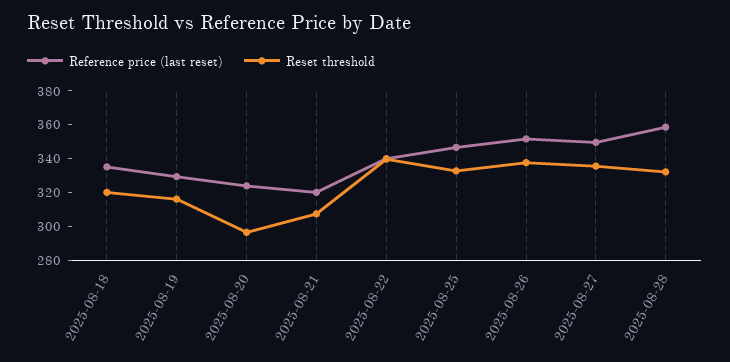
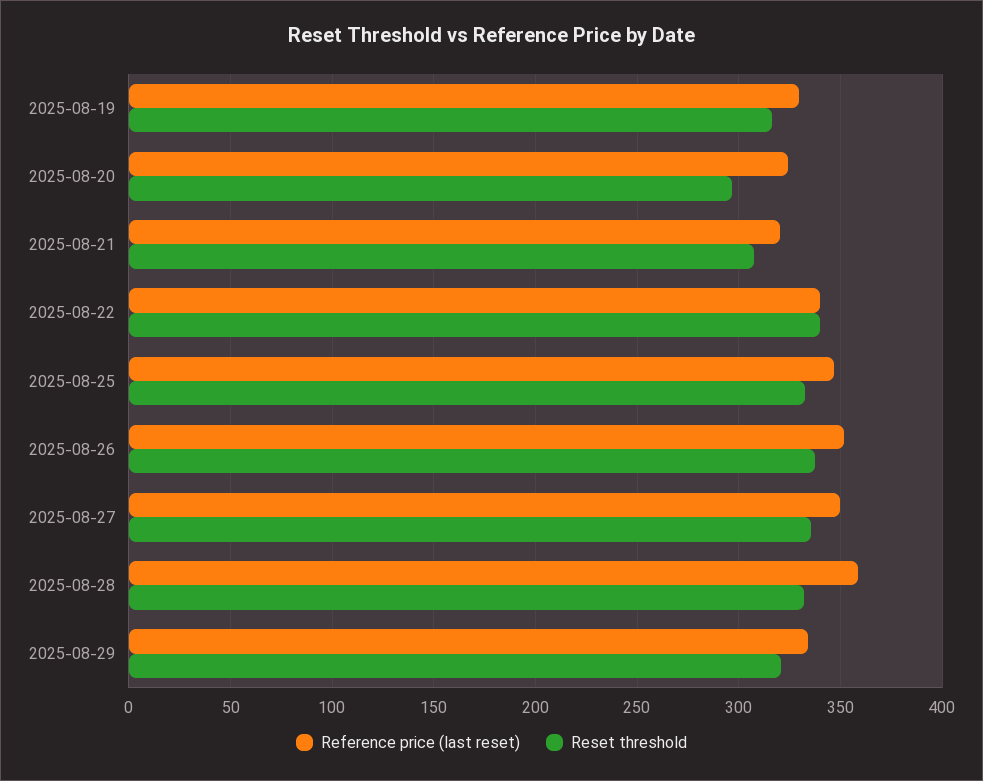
Reference price (last reset), 2025-08-18: 335 -> none
Reset threshold, 2025-08-18: 320 -> none
Reference price (last reset), 2025-08-29: none -> 335
Reset threshold, 2025-08-29: none -> 320

